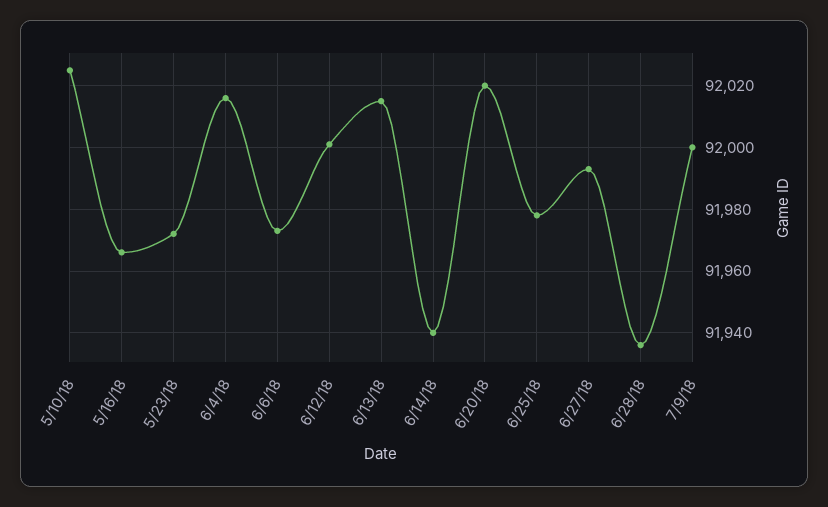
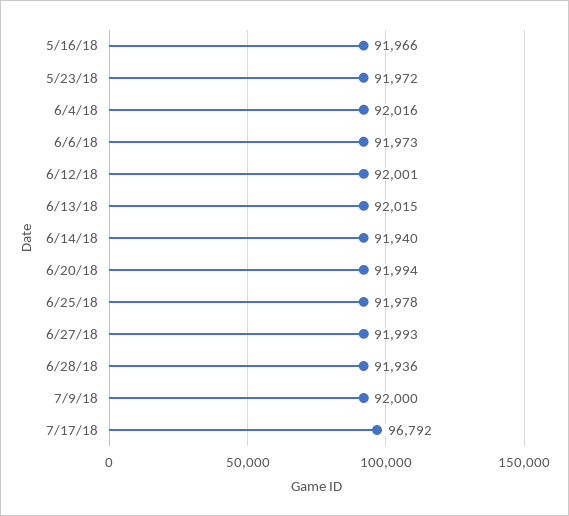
5/10/18: 92025 -> none
6/20/18: 92020 -> 91994
7/17/18: none -> 96792

